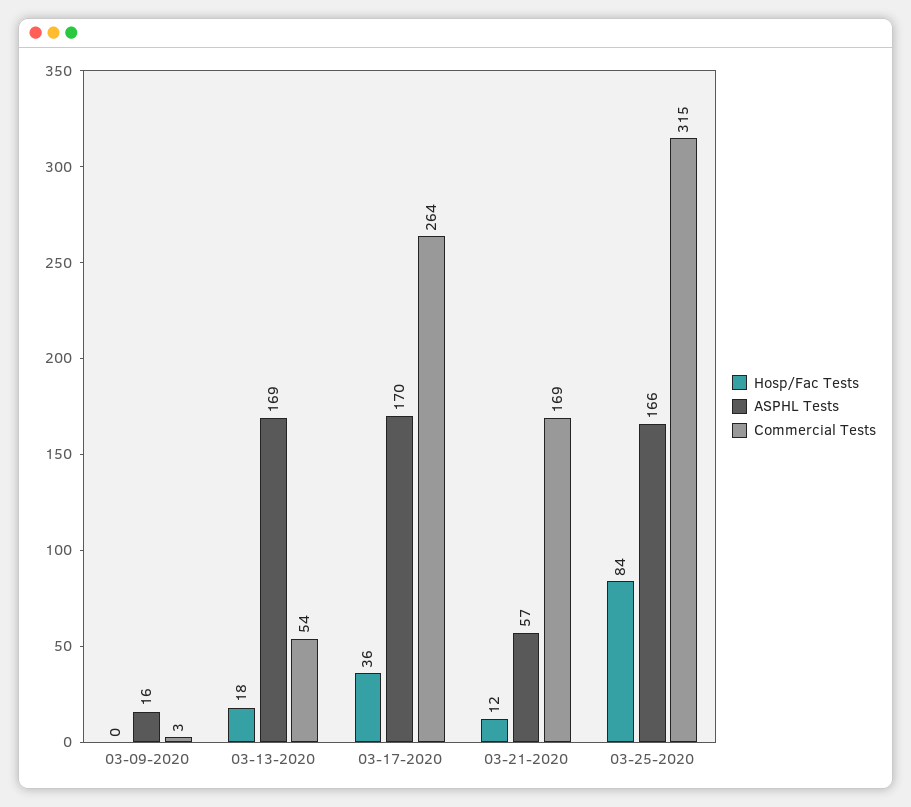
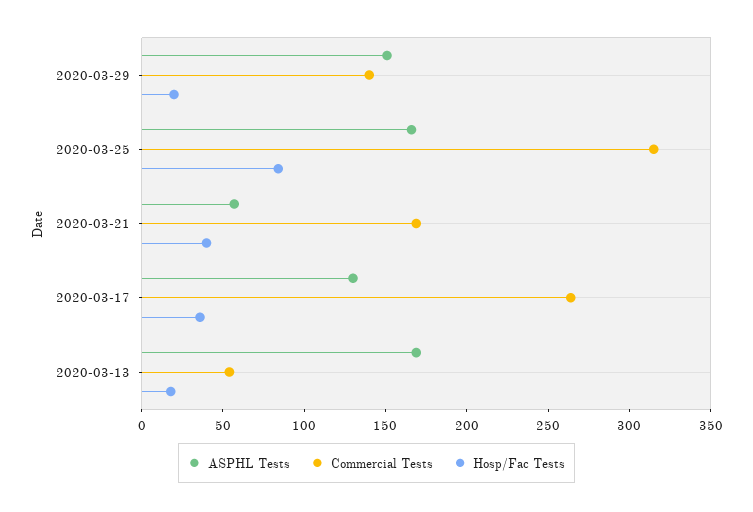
Hosp/Fac Tests, 03-09-2020: 0 -> none
ASPHL Tests, 03-09-2020: 16 -> none
Commercial Tests, 03-09-2020: 3 -> none
ASPHL Tests, 03-17-2020: 170 -> 130
Hosp/Fac Tests, 03-21-2020: 12 -> 40
ASPHL Tests, 2020-03-29: none -> 150
Commercial Tests, 2020-03-29: none -> 140
Hosp/Fac Tests, 2020-03-29: none -> 20

